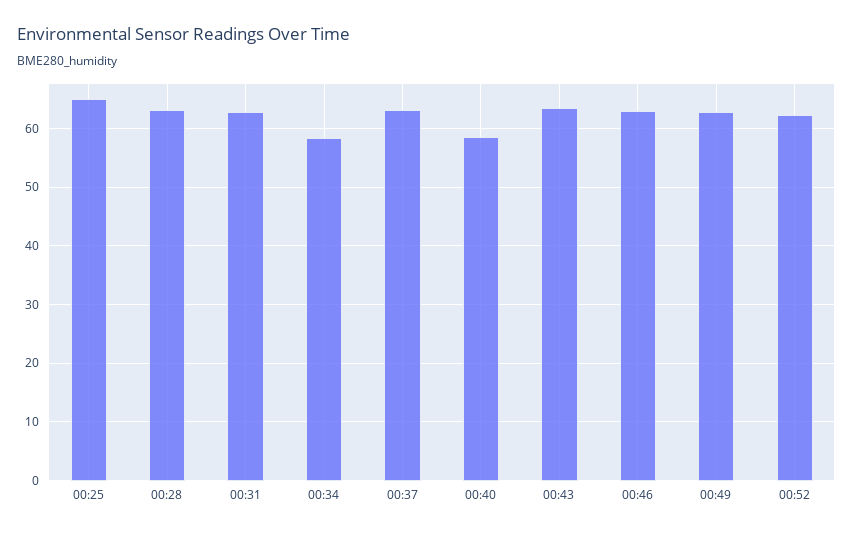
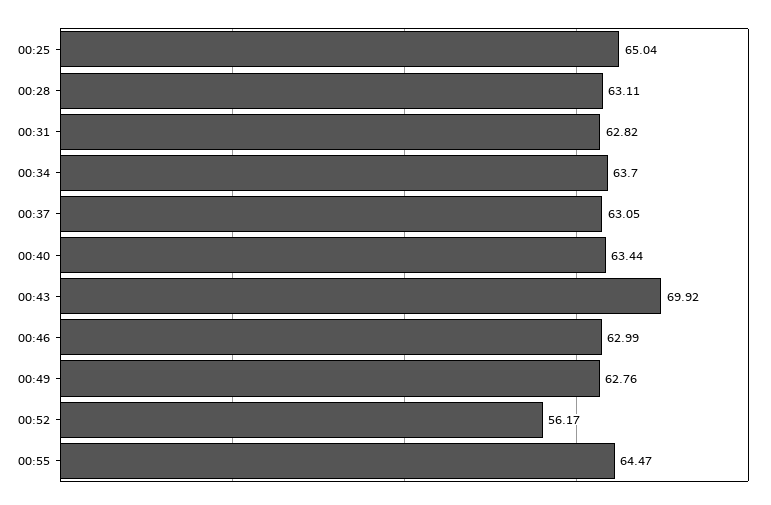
00:34: 58 -> 63.7
00:40: 58 -> 63.44
00:43: 64 -> 69.92
00:52: 62 -> 56.17
00:55: none -> 64.47

